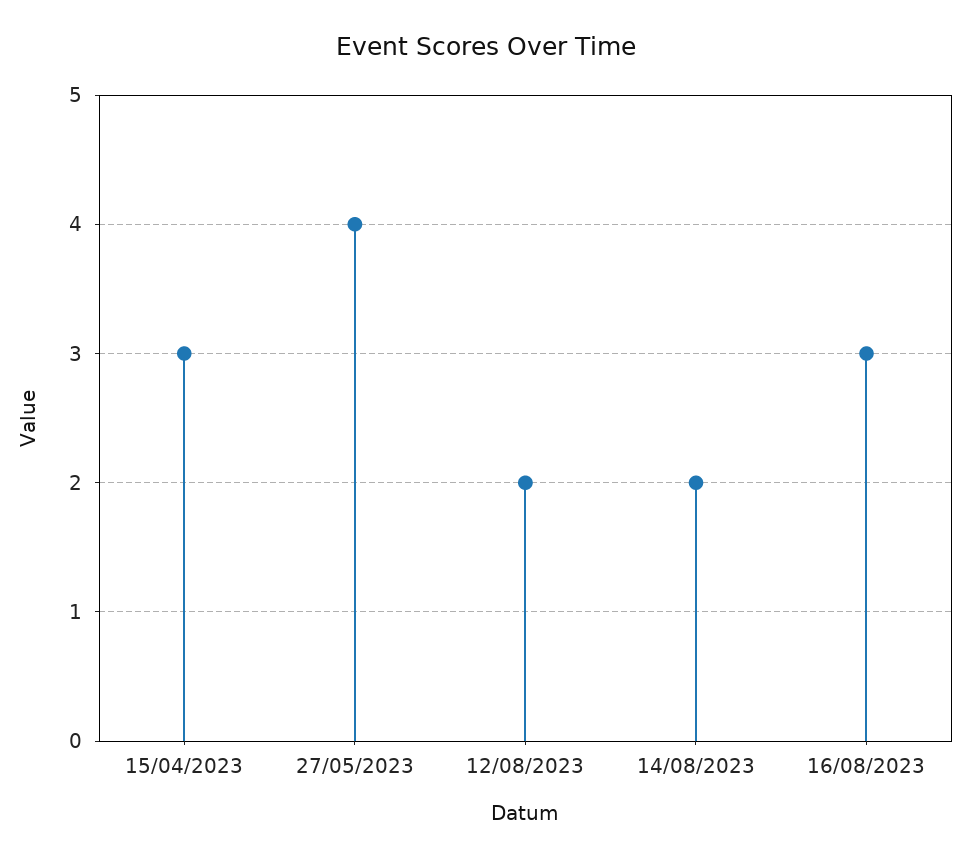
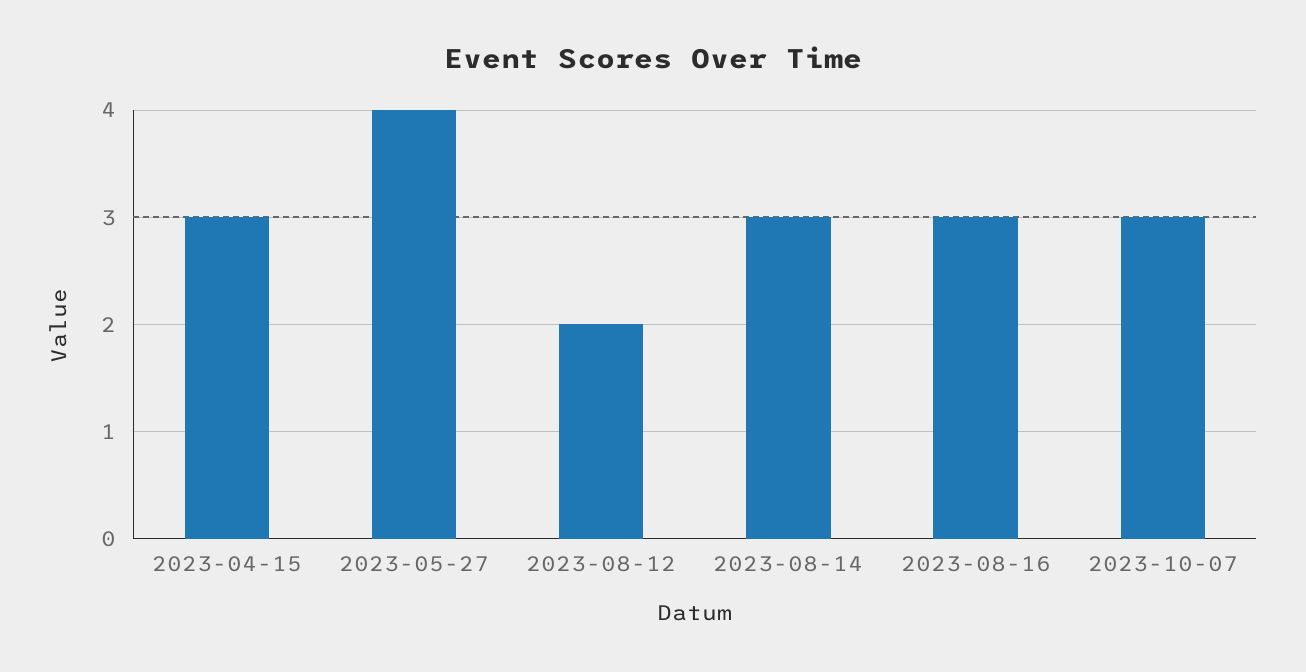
14/08/2023: 2 -> 3
2023-10-07: none -> 3

